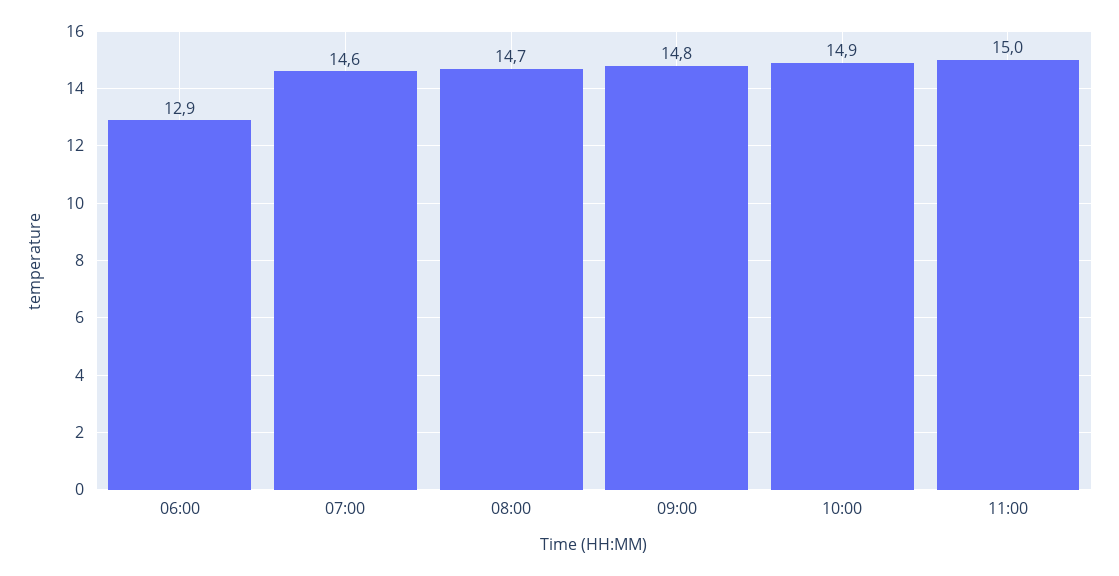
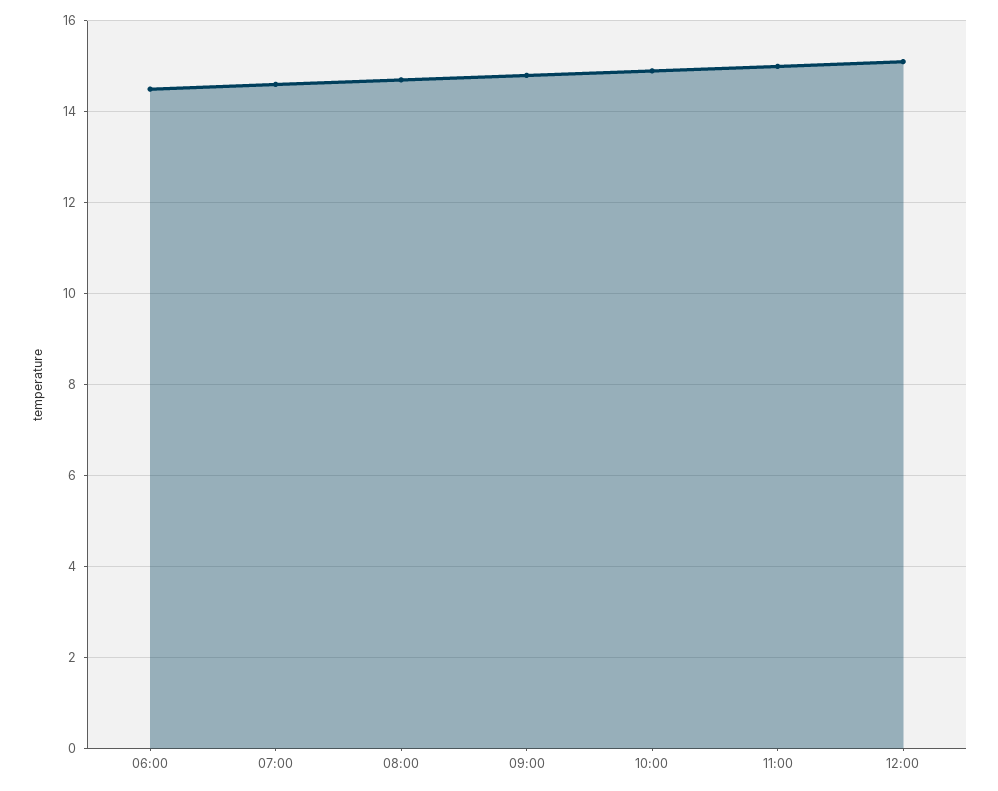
06:00: 12.9 -> 14.5
12:00: none -> 15

